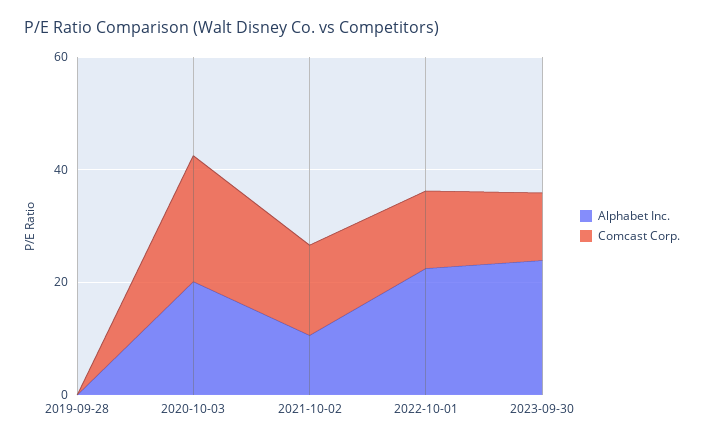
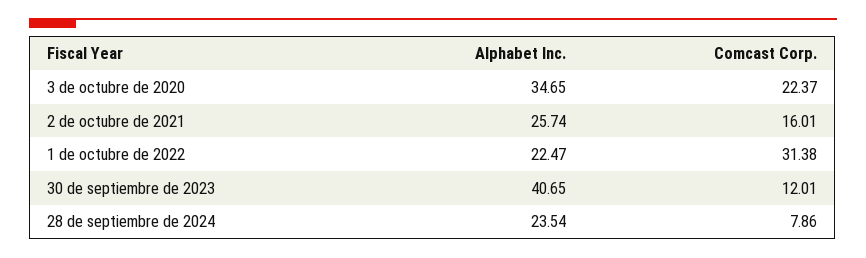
Alphabet Inc., 2019-09-28: 0 -> none
Comcast Corp., 2019-09-28: 0 -> none
Alphabet Inc., 2020-10-03: 20 -> 34.65
Alphabet Inc., 2021-10-02: 10 -> 25.74
Comcast Corp., 2022-10-01: 15 -> 31.38
Alphabet Inc., 2023-09-30: 25 -> 40.65
Alphabet Inc., 28 de septiembre de 2024: none -> 23.54
Comcast Corp., 28 de septiembre de 2024: none -> 7.86

